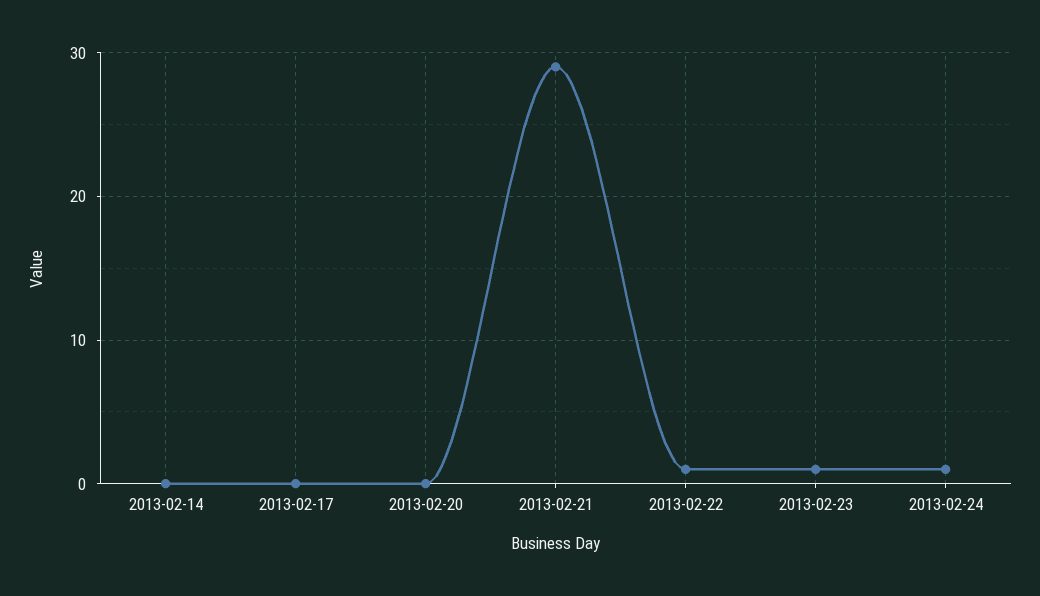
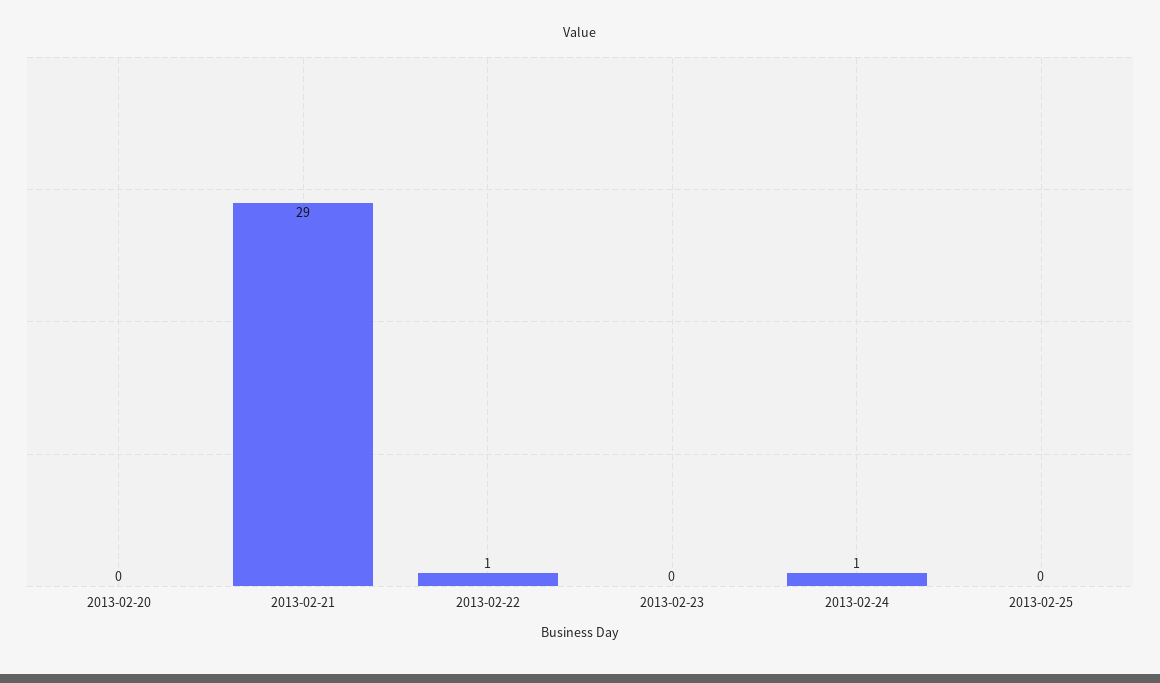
2013-02-14: 0 -> none
2013-02-17: 0 -> none
2013-02-23: 1 -> 0
2013-02-25: none -> 0

